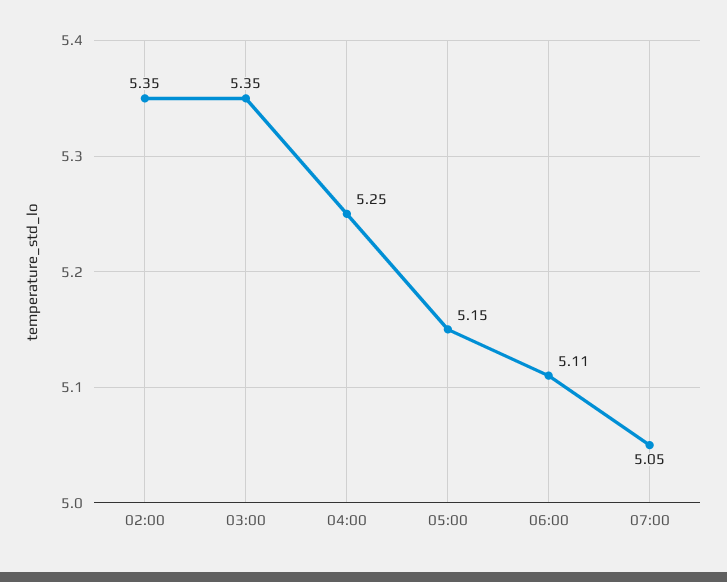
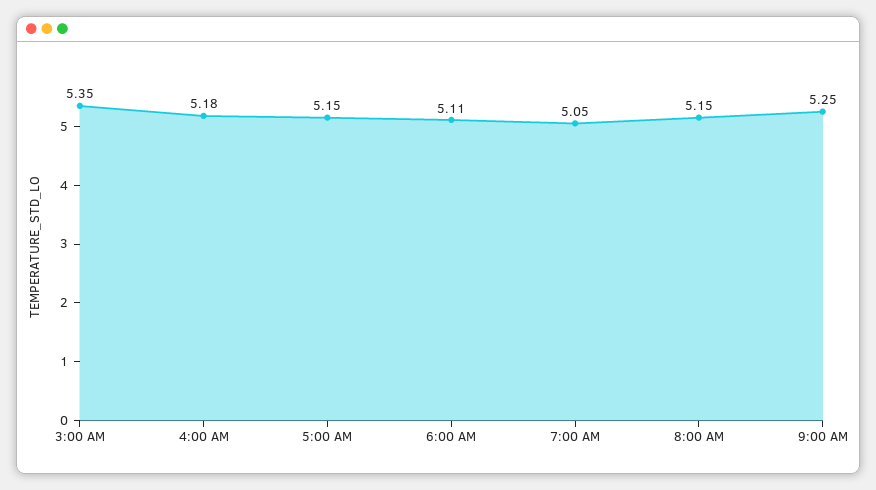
02:00: 5.35 -> none
04:00: 5.25 -> 5.18
8:00 AM: none -> 5.15
9:00 AM: none -> 5.25

